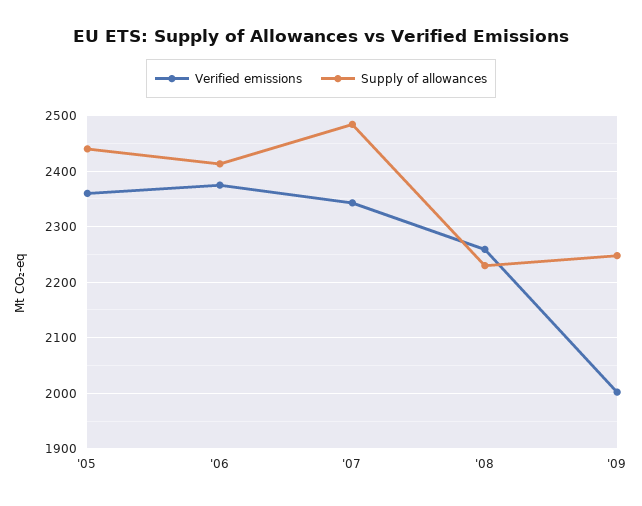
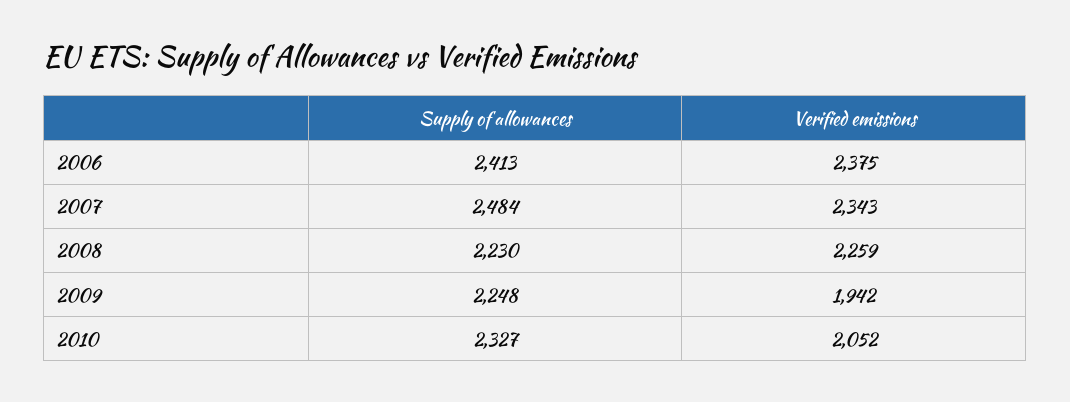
Verified emissions, '05: 2360 -> none
Supply of allowances, '05: 2440 -> none
Verified emissions, '09: 2000 -> 1942
Supply of allowances, 2010: none -> 2327
Verified emissions, 2010: none -> 2052

